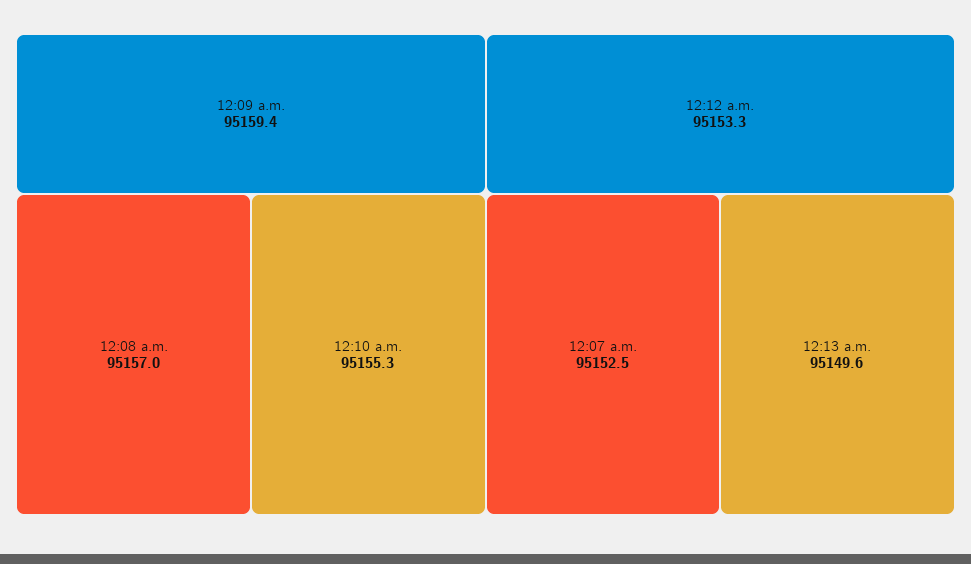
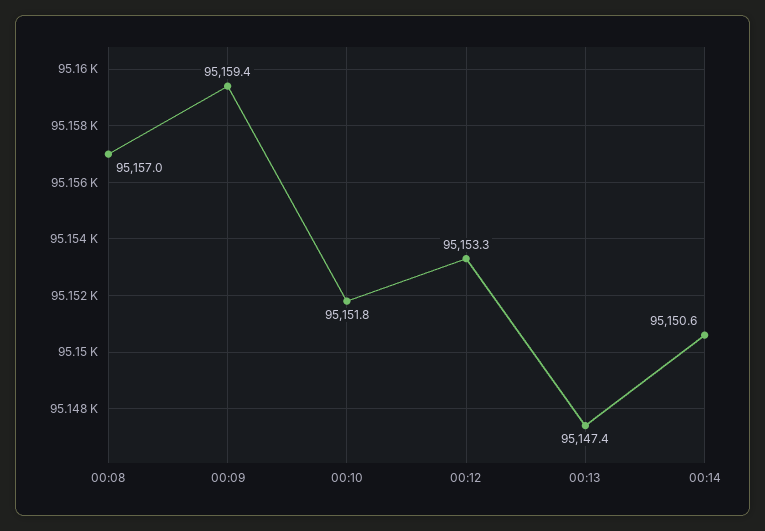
12:10 a.m.: 95155.3 -> 95151.8
12:07 a.m.: 95152.5 -> none
12:13 a.m.: 95149.6 -> 95147.4
00:14: none -> 95150.6

